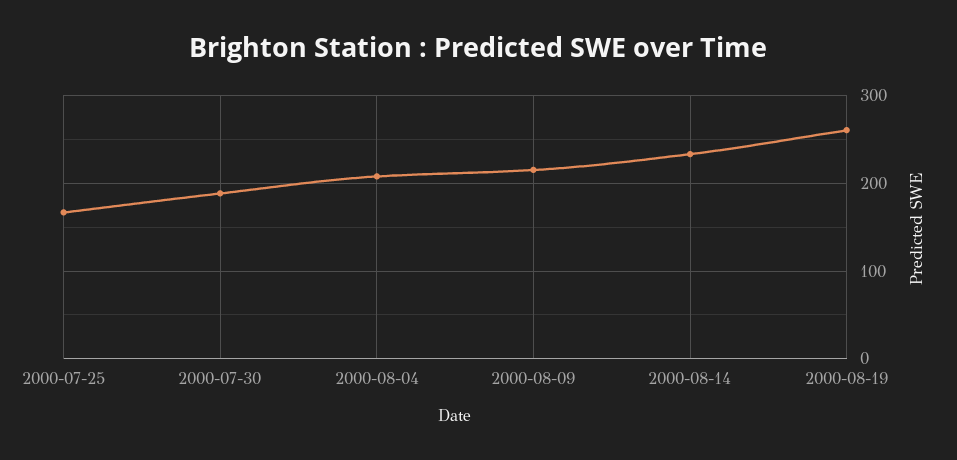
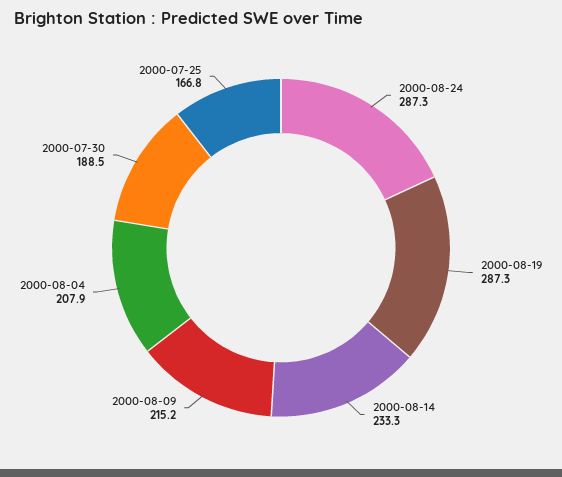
2000-08-19: 260 -> 287.3
2000-08-24: none -> 287.3

